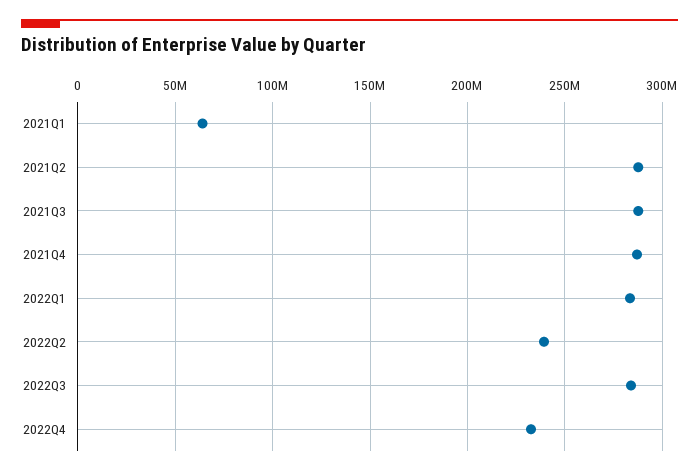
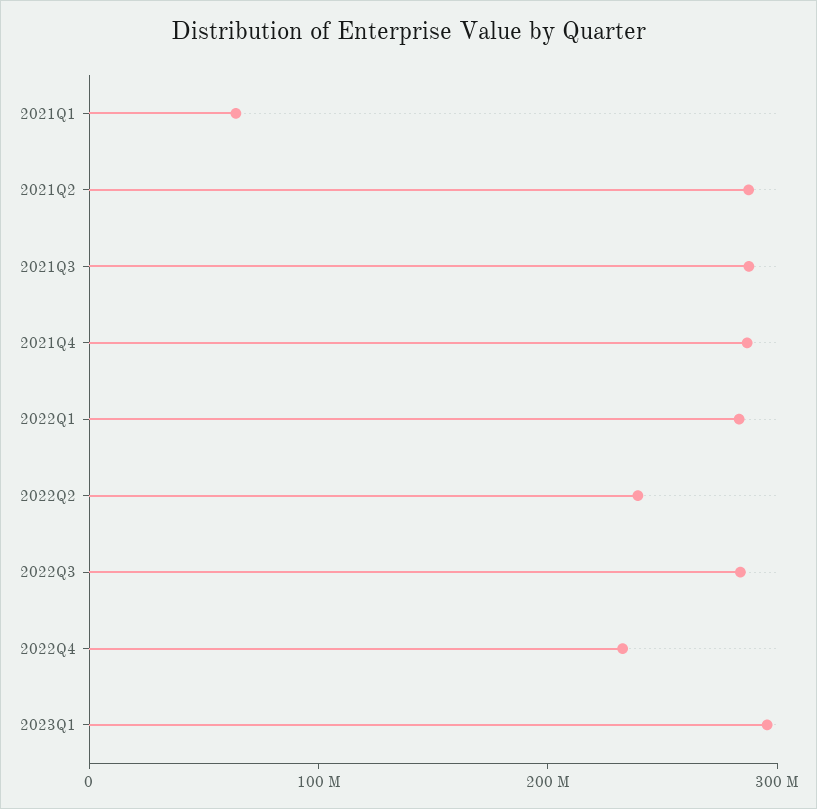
2023Q1: none -> 300000000

